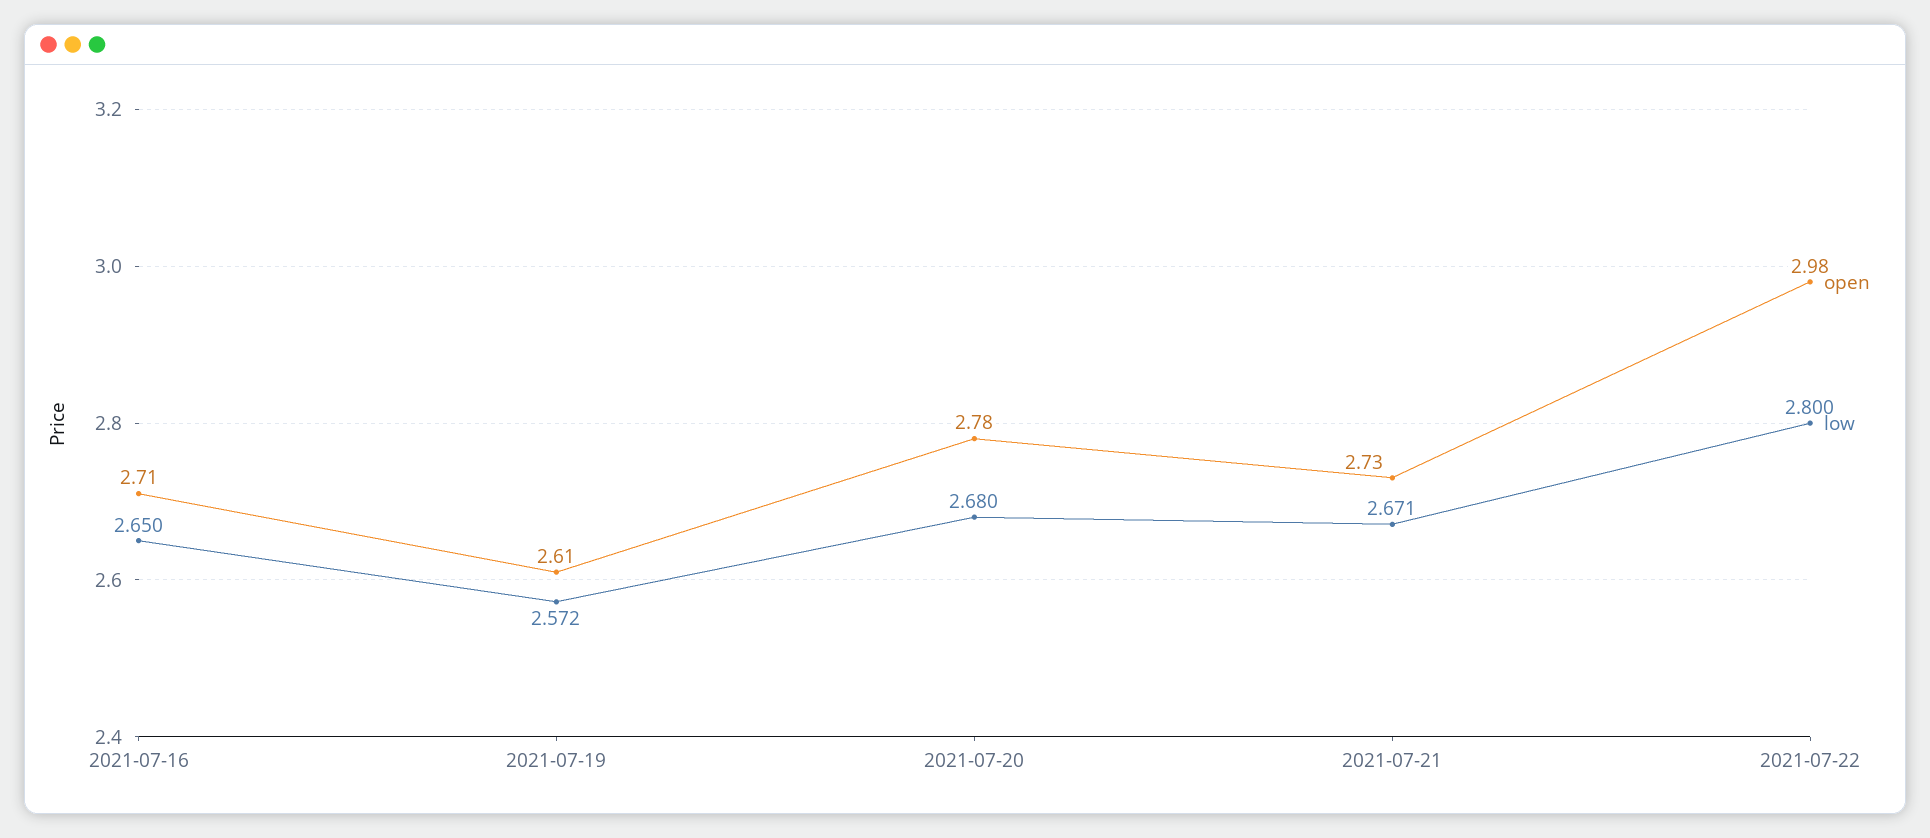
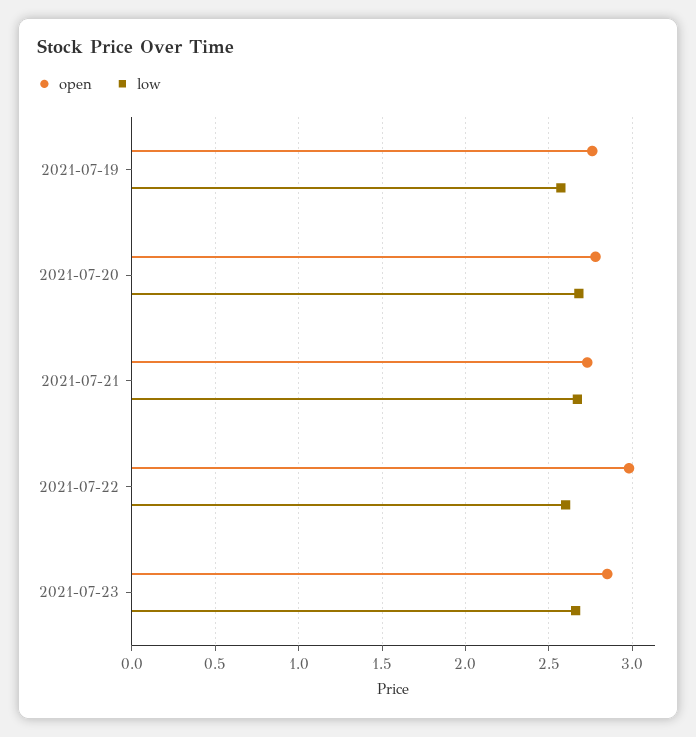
open, 2021-07-16: 2.71 -> none
low, 2021-07-16: 2.65 -> none
open, 2021-07-19: 2.61 -> 2.75
low, 2021-07-22: 2.8 -> 2.6
open, 2021-07-23: none -> 2.85
low, 2021-07-23: none -> 2.65

